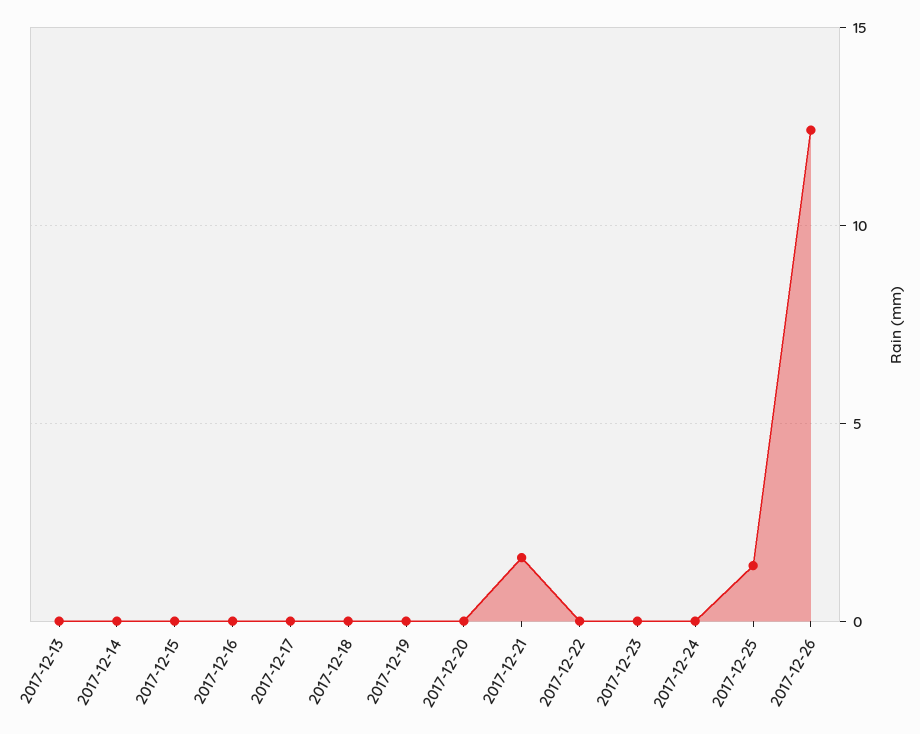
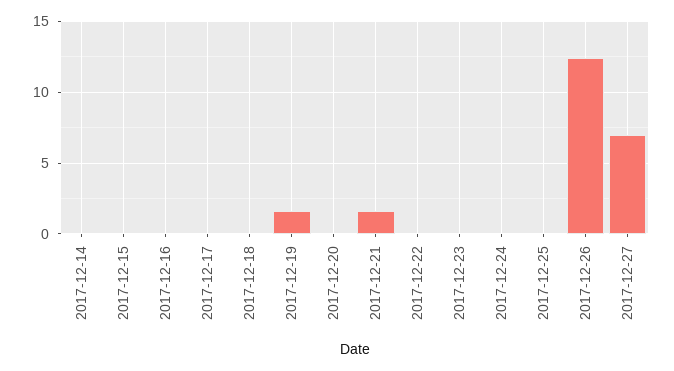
2017-12-13: 0 -> none
2017-12-19: 0 -> 1.5
2017-12-25: 1.5 -> 0
2017-12-27: none -> 7

